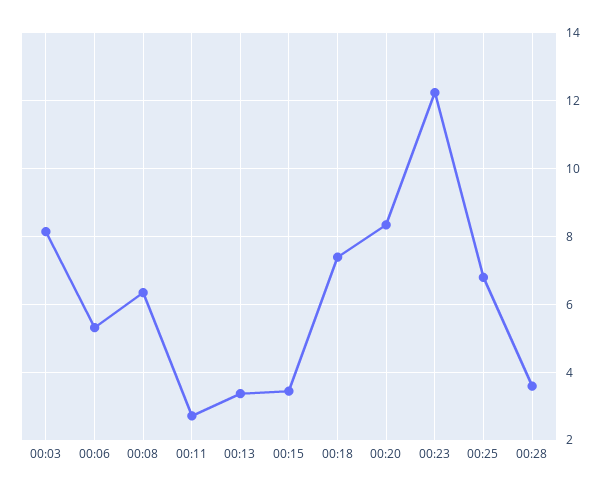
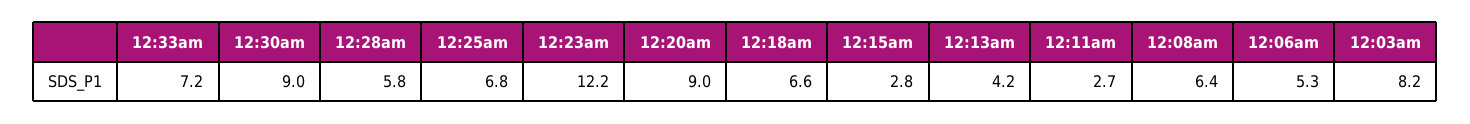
00:13: 3.4 -> 4.2
00:15: 3.4 -> 2.8
00:18: 7.4 -> 6.6
00:20: 8.4 -> 9
00:28: 3.6 -> 5.8
12:33am: none -> 7.2
12:30am: none -> 9

